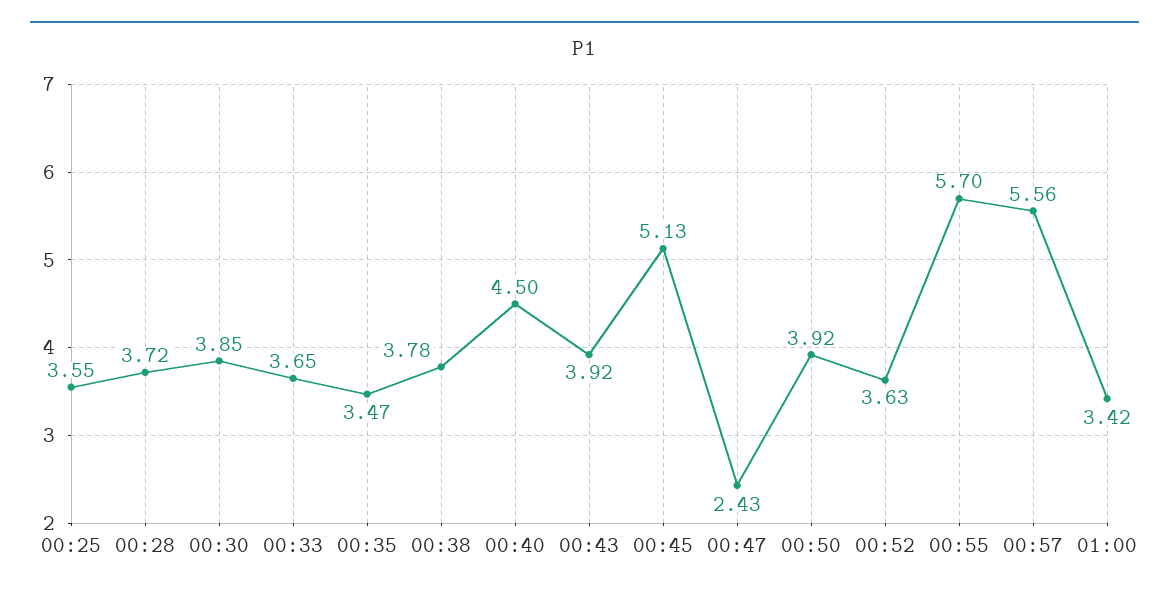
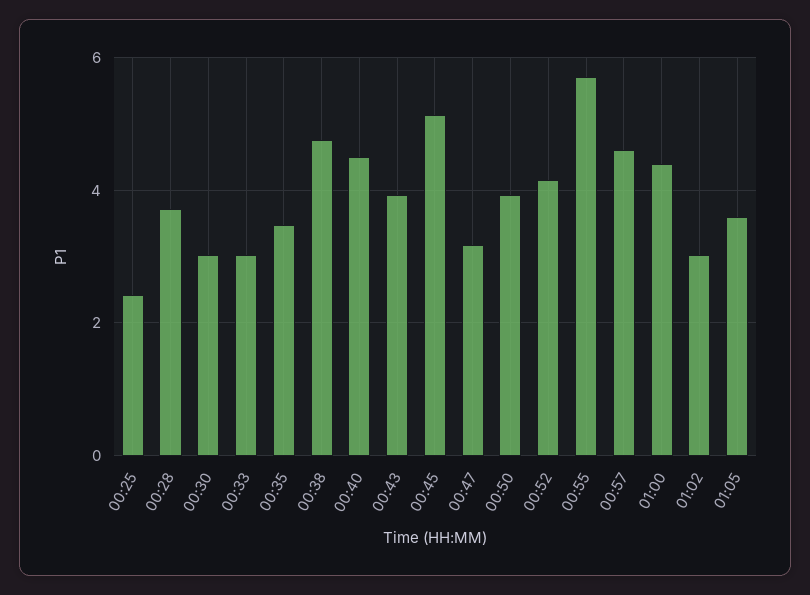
00:25: 3.55 -> 2.4
00:30: 3.85 -> 3
00:33: 3.65 -> 3
00:38: 3.78 -> 4.8
00:47: 2.43 -> 3.2
00:52: 3.63 -> 4.2
00:57: 5.56 -> 4.6
01:00: 3.42 -> 4.4
01:02: none -> 3
01:05: none -> 3.6

